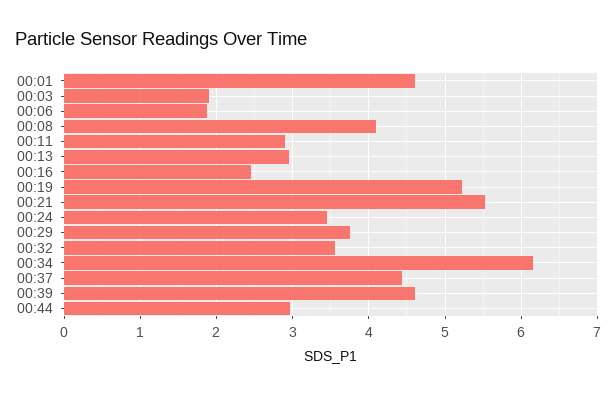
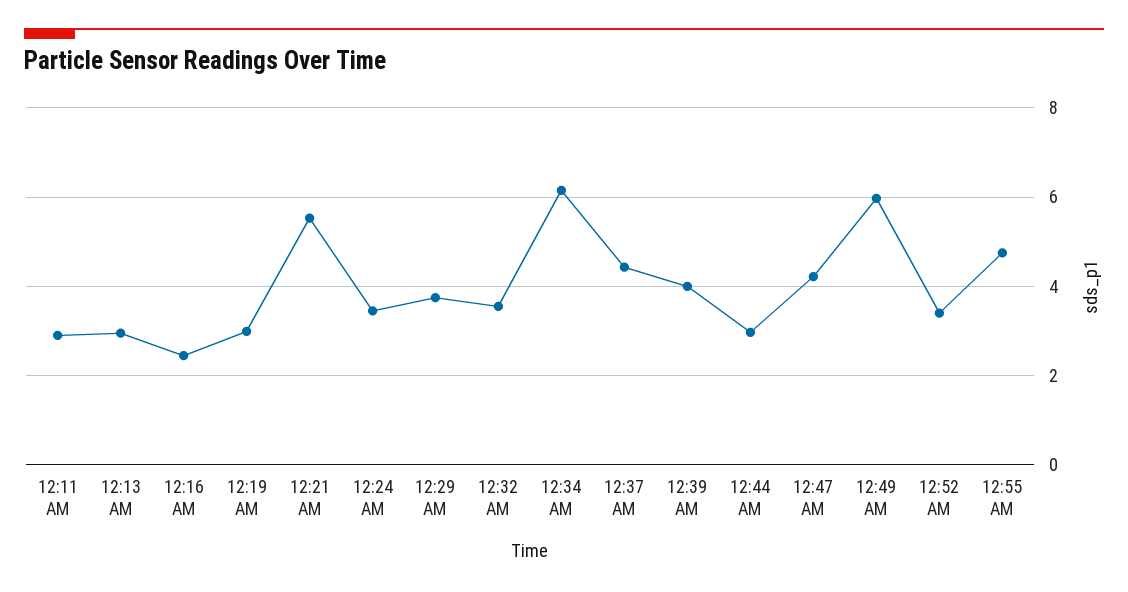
00:01: 4.6 -> none
00:03: 1.9 -> none
00:06: 1.9 -> none
00:08: 4.1 -> none
00:19: 5.2 -> 3
00:39: 4.6 -> 4
12:47 AM: none -> 4.2
12:49 AM: none -> 6
12:52 AM: none -> 3.4
12:55 AM: none -> 4.8

